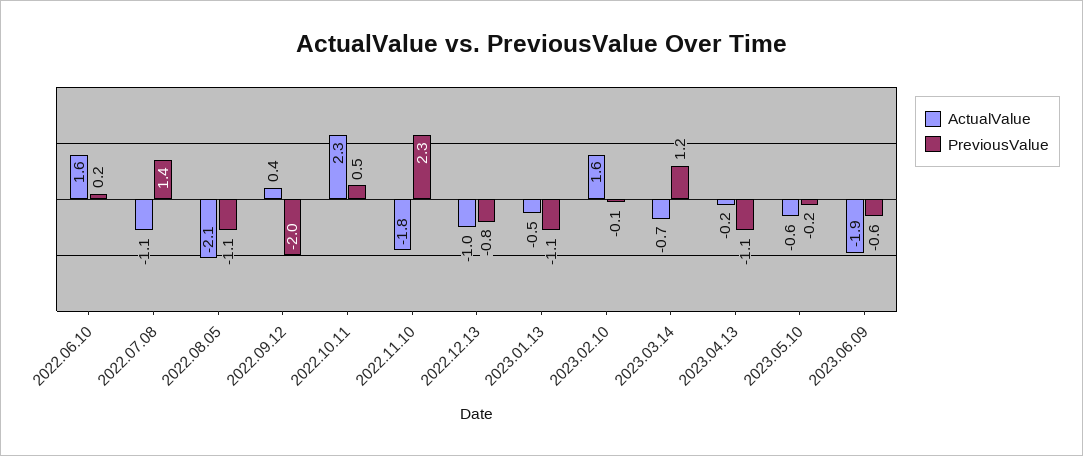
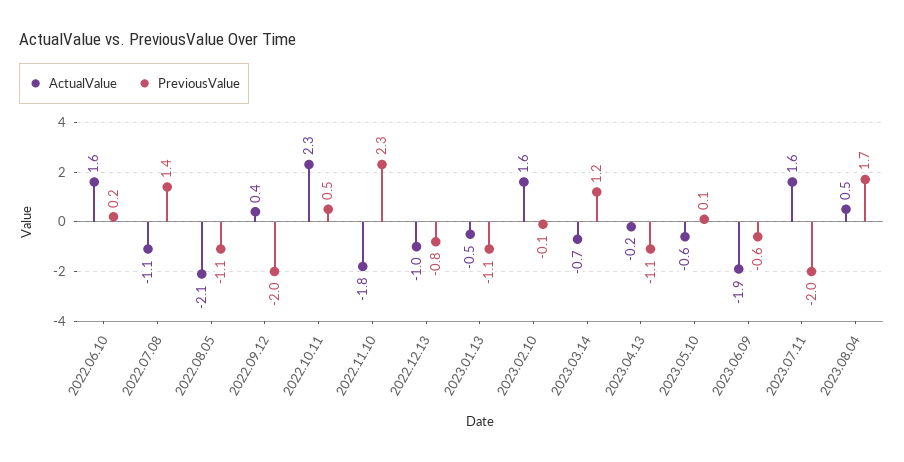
PreviousValue, 2023.05.10: -0.2 -> 0.1
ActualValue, 2023.07.11: none -> 1.6
PreviousValue, 2023.07.11: none -> -2
ActualValue, 2023.08.04: none -> 0.5
PreviousValue, 2023.08.04: none -> 1.7

